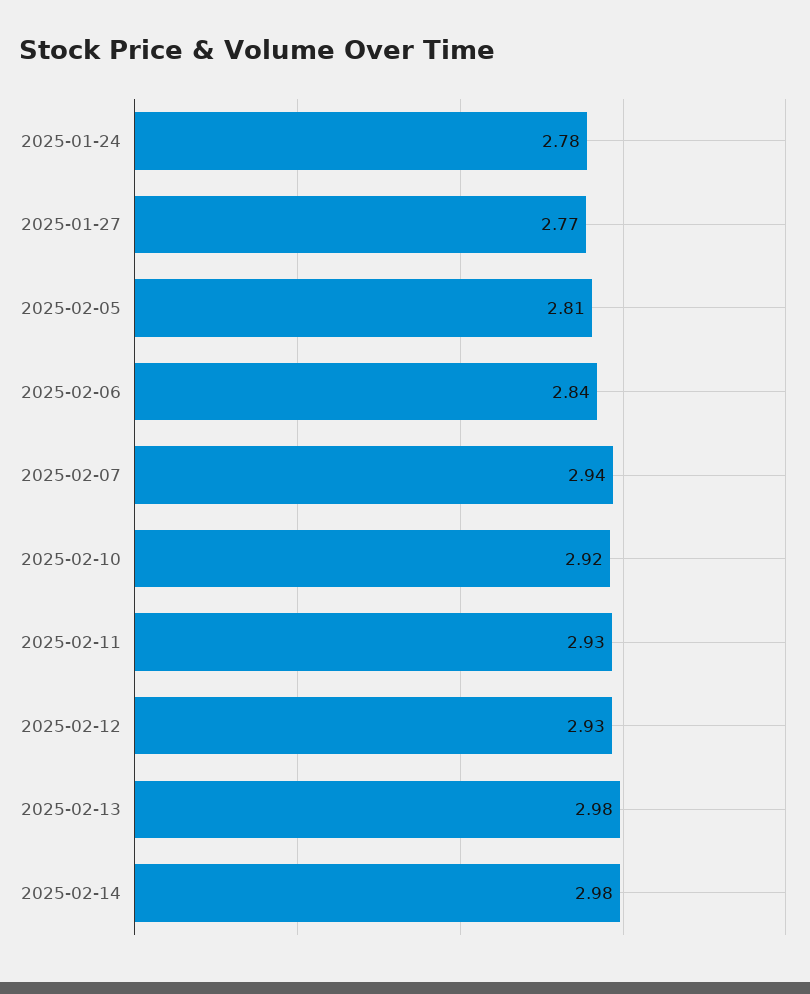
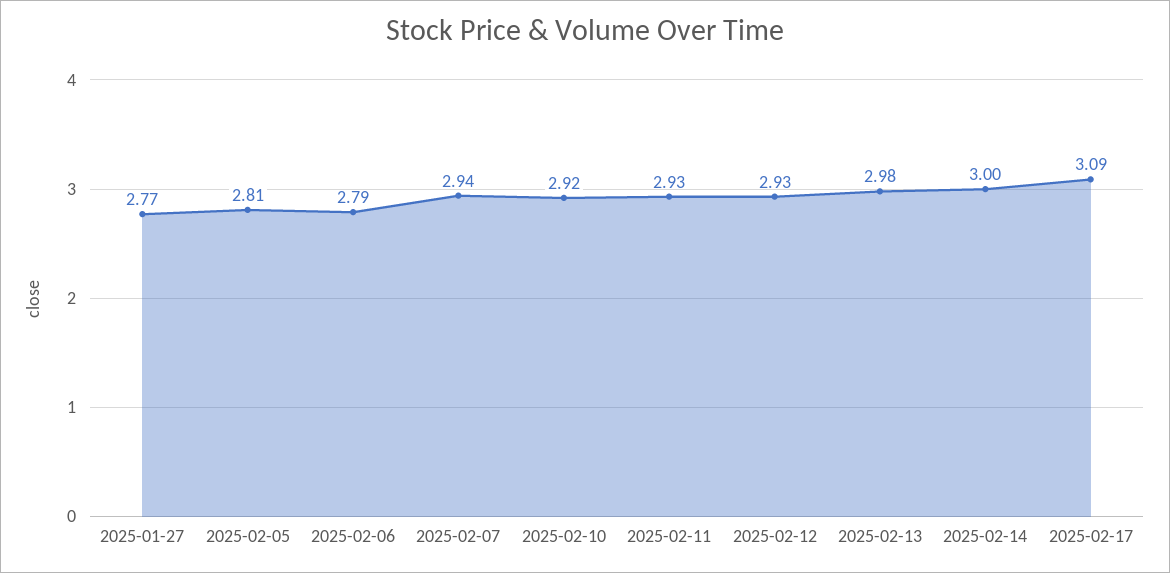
2025-01-24: 2.78 -> none
2025-02-06: 2.84 -> 2.79
2025-02-14: 2.98 -> 3
2025-02-17: none -> 3.09

